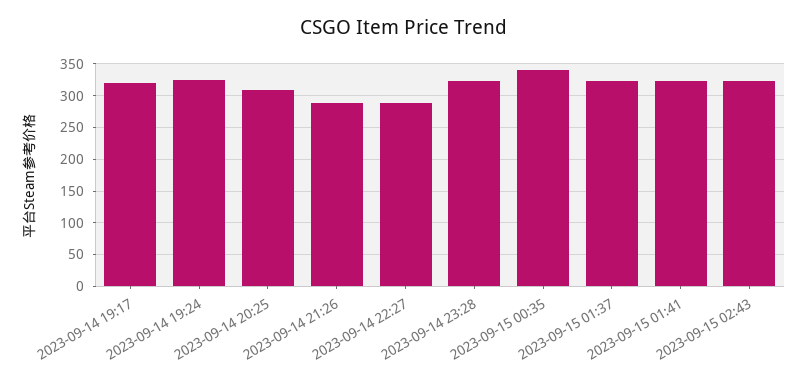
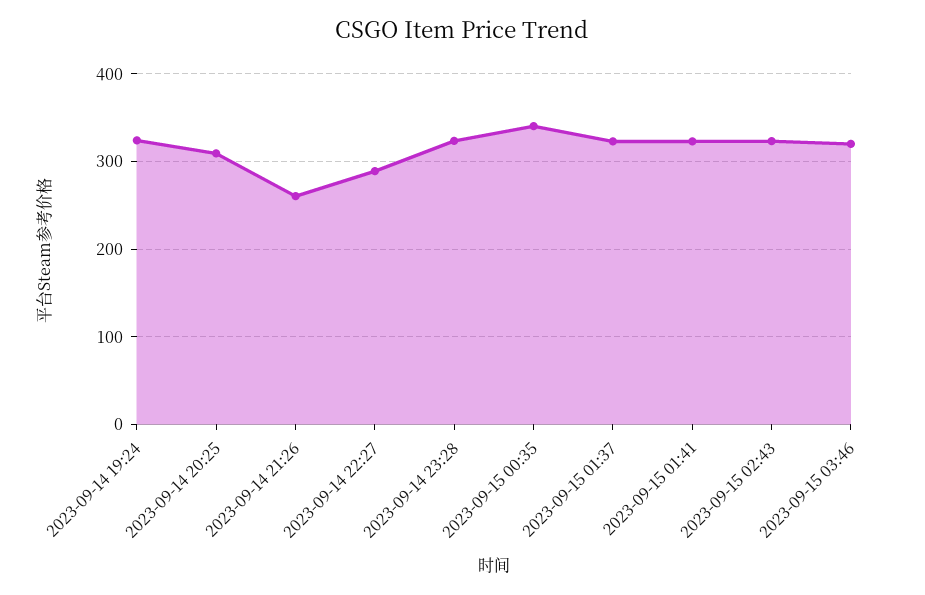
2023-09-14 19:17: 320 -> none
2023-09-14 21:26: 290 -> 260
2023-09-15 03:46: none -> 320

